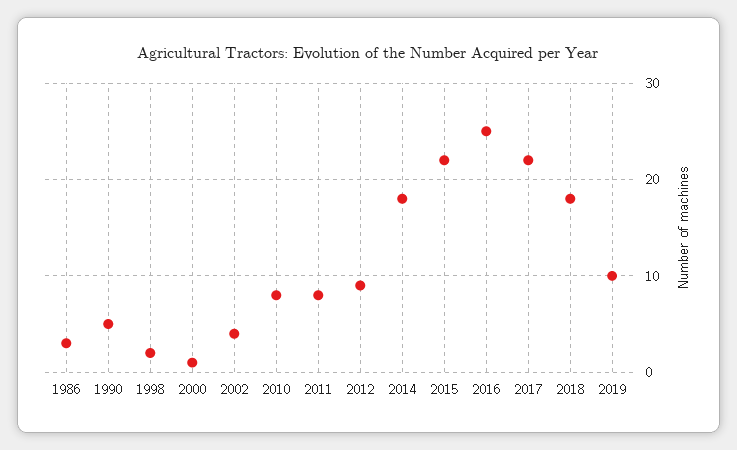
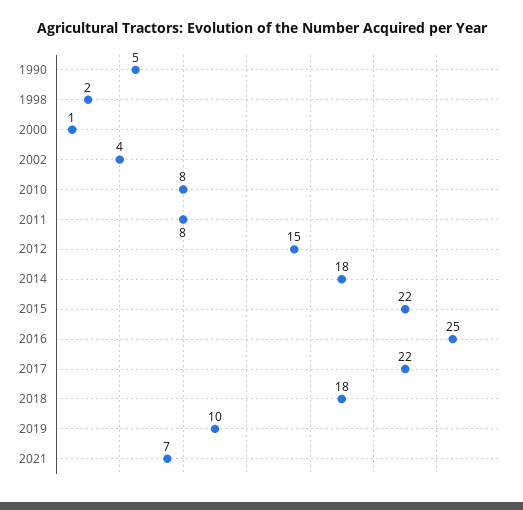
1986: 3 -> none
2012: 9 -> 15
2021: none -> 7

